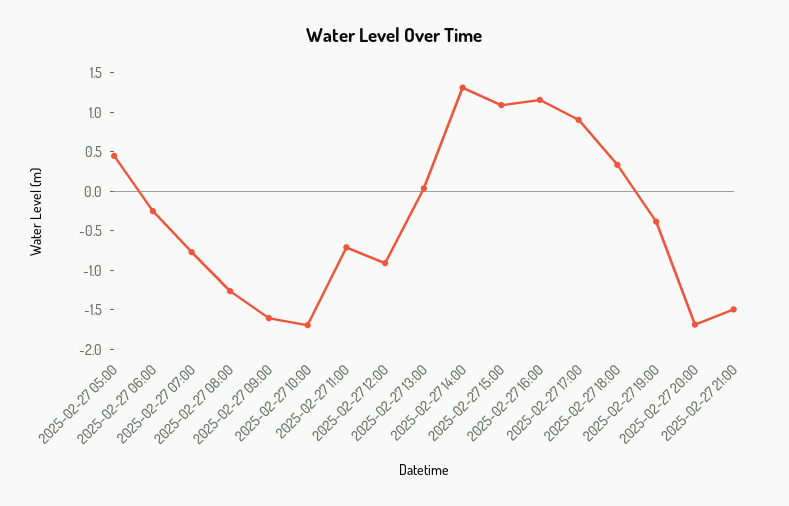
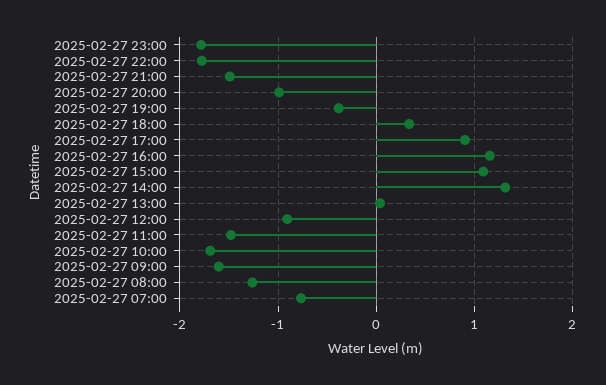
2025-02-27 05:00: 0.5 -> none
2025-02-27 06:00: -0.25 -> none
2025-02-27 11:00: -0.75 -> -1.5
2025-02-27 20:00: -1.75 -> -1
2025-02-27 23:00: none -> -1.8
2025-02-27 22:00: none -> -1.8

